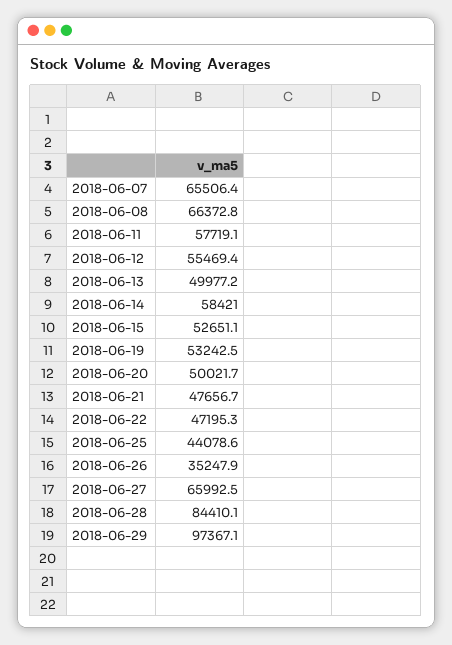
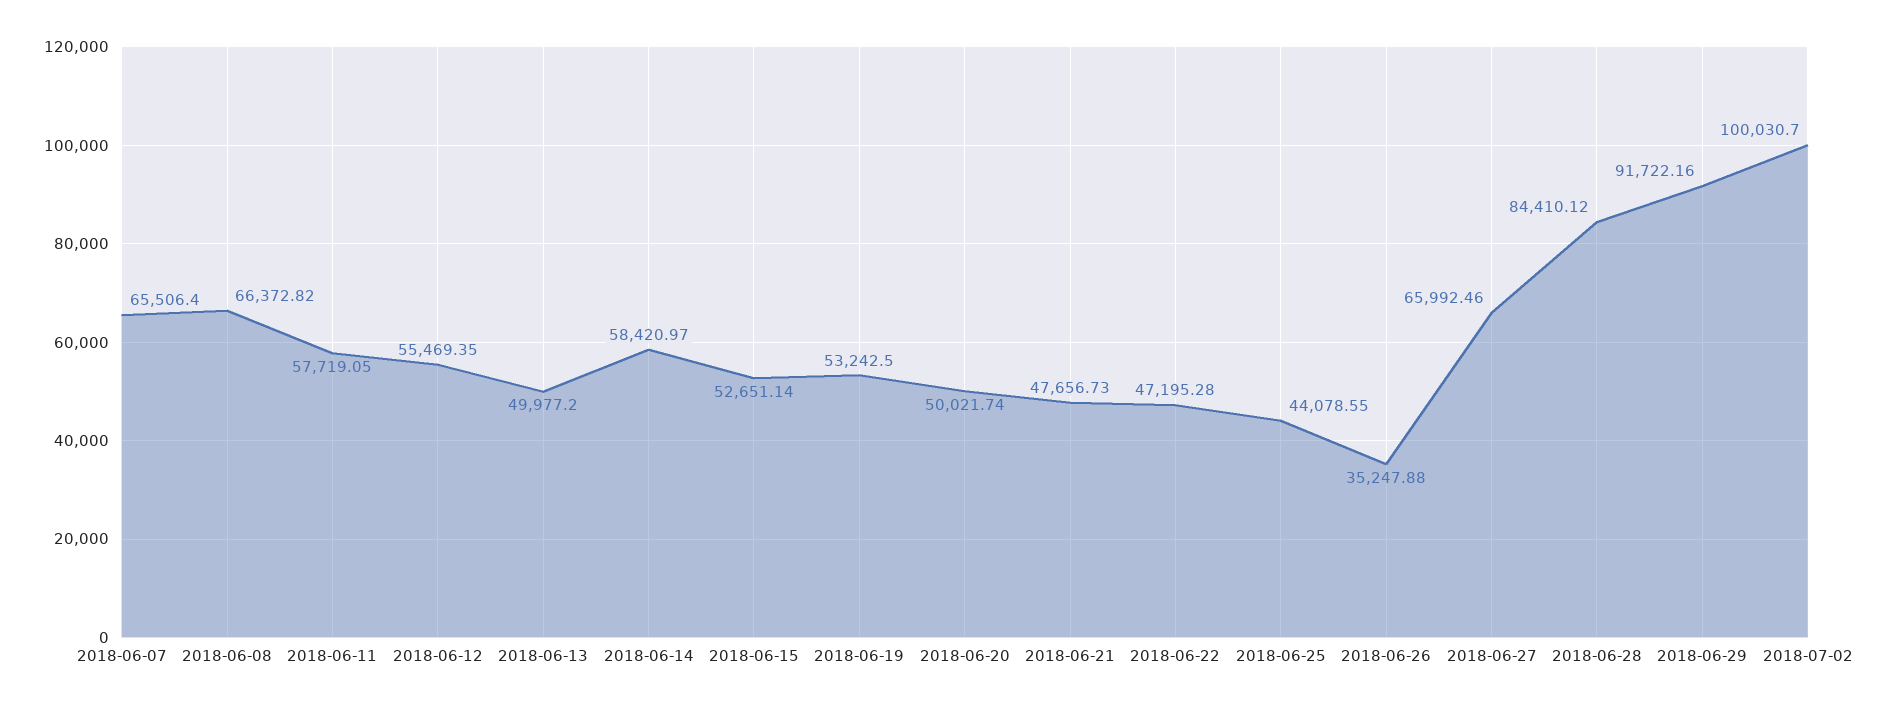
2018-06-29: 97367.1 -> 91722.16
2018-07-02: none -> 100030.7

